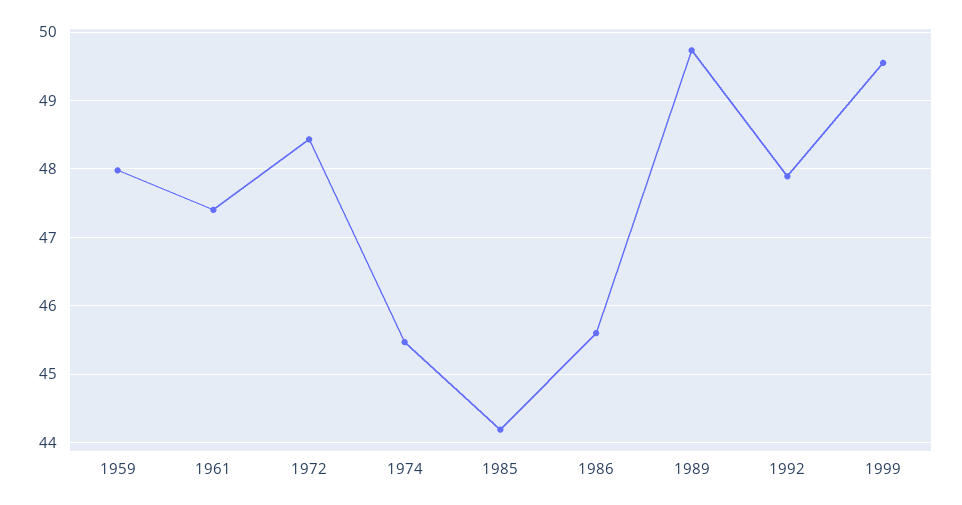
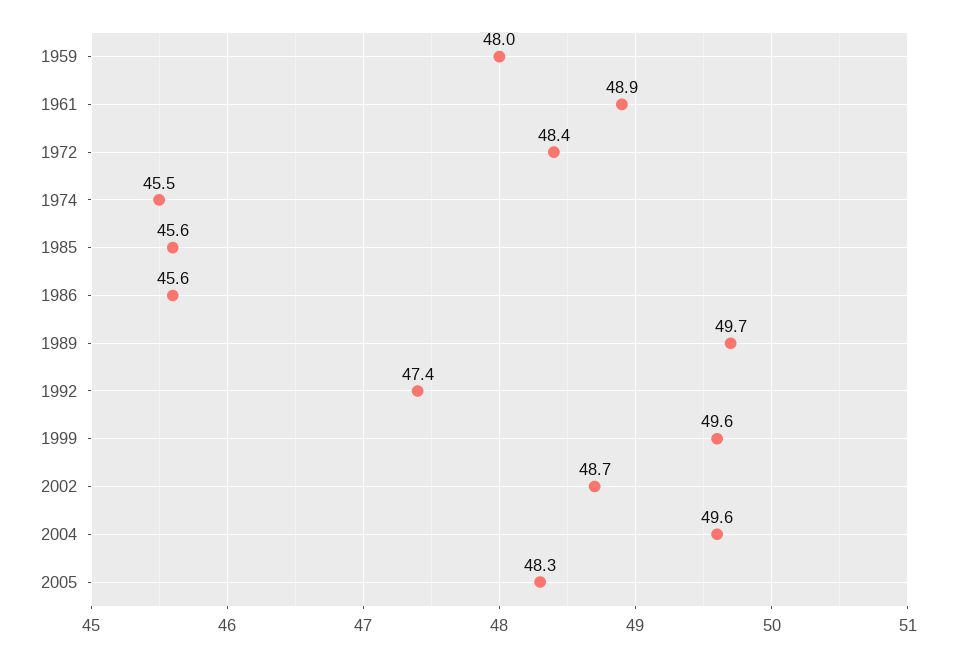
1961: 47.4 -> 48.9
1985: 44.2 -> 45.6
1992: 47.9 -> 47.4
2002: none -> 48.7
2004: none -> 49.6
2005: none -> 48.3

